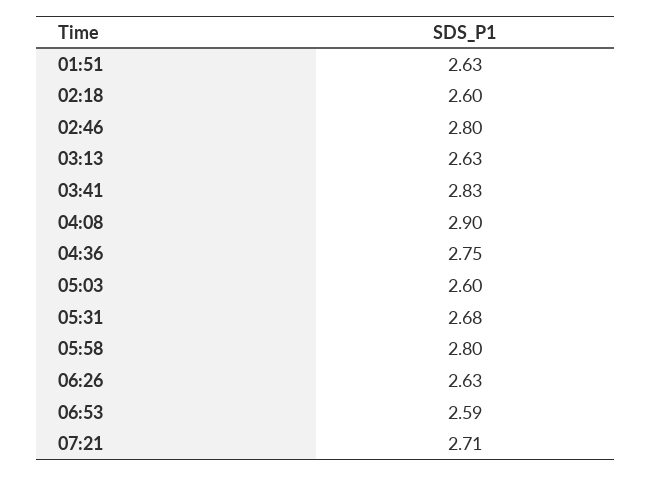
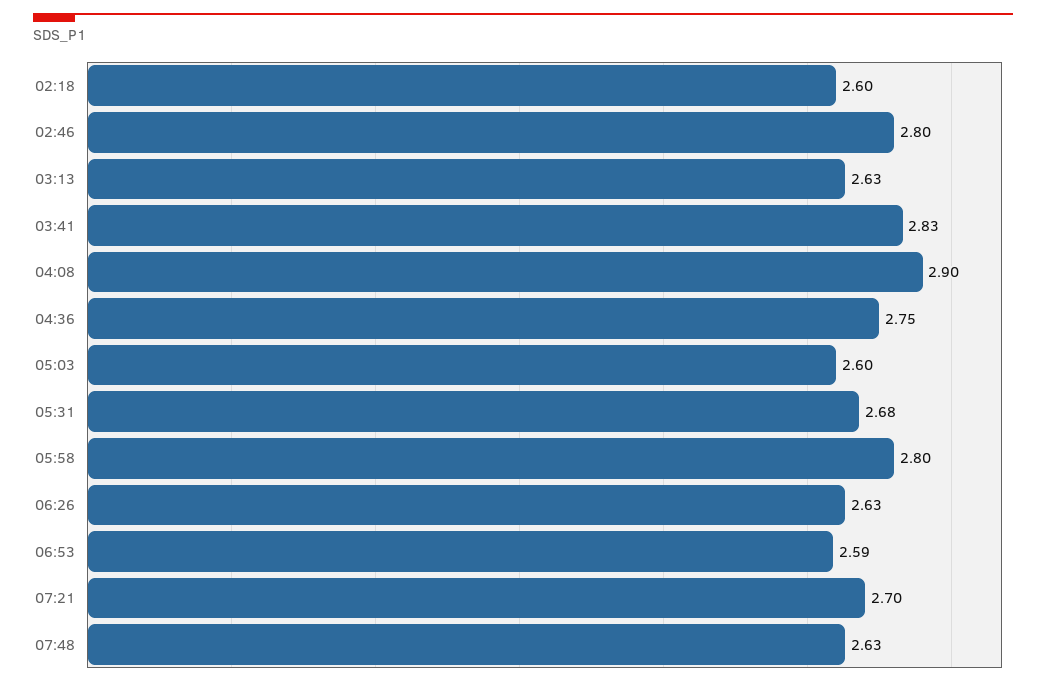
01:51: 2.63 -> none
07:21: 2.71 -> 2.7
07:48: none -> 2.63

